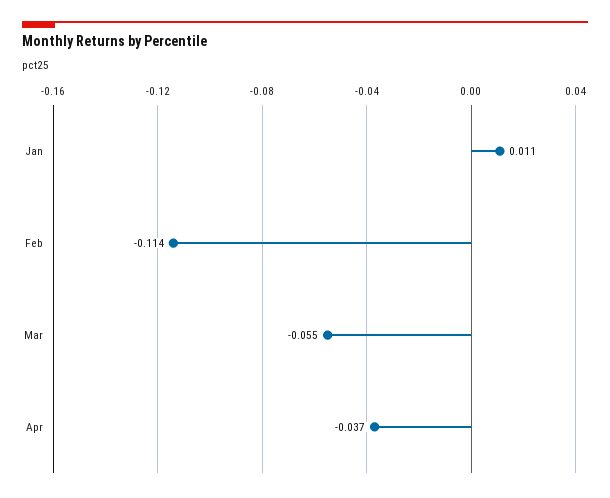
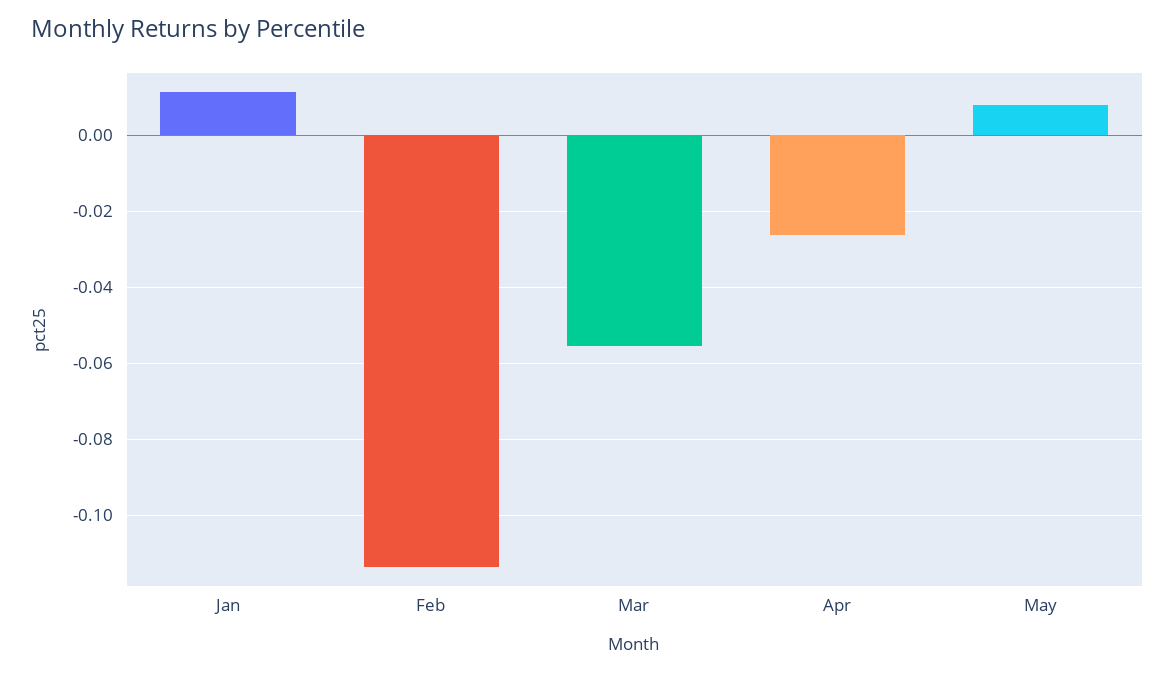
Apr: -0.037 -> -0.026
May: none -> 0.008

